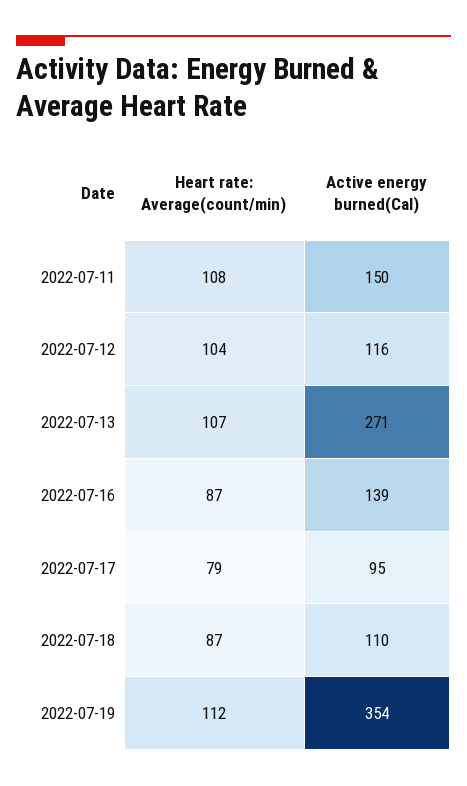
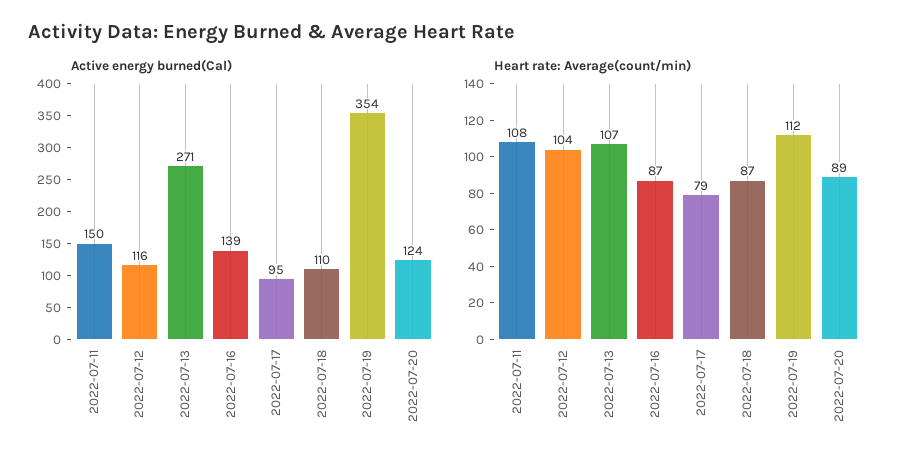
Active energy burned(Cal), 2022-07-20: none -> 124
Heart rate: Average(count/min), 2022-07-20: none -> 89

